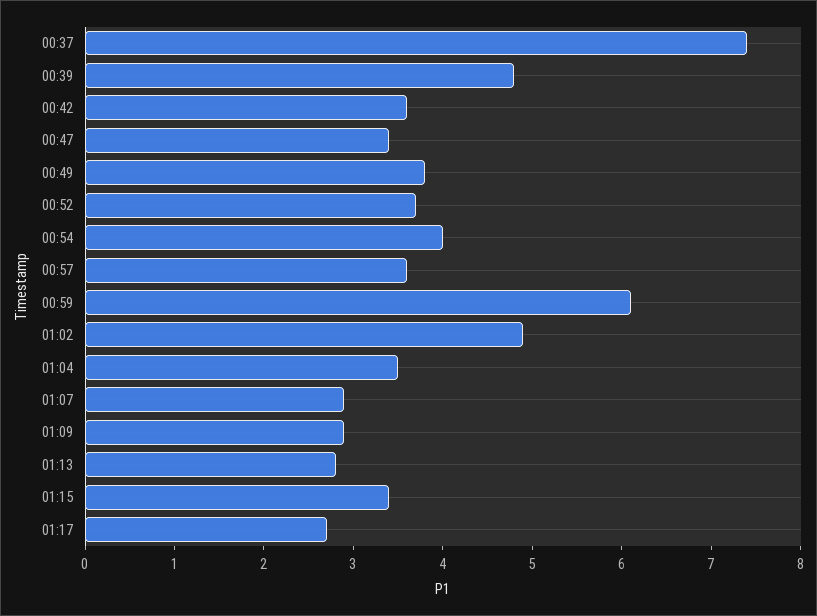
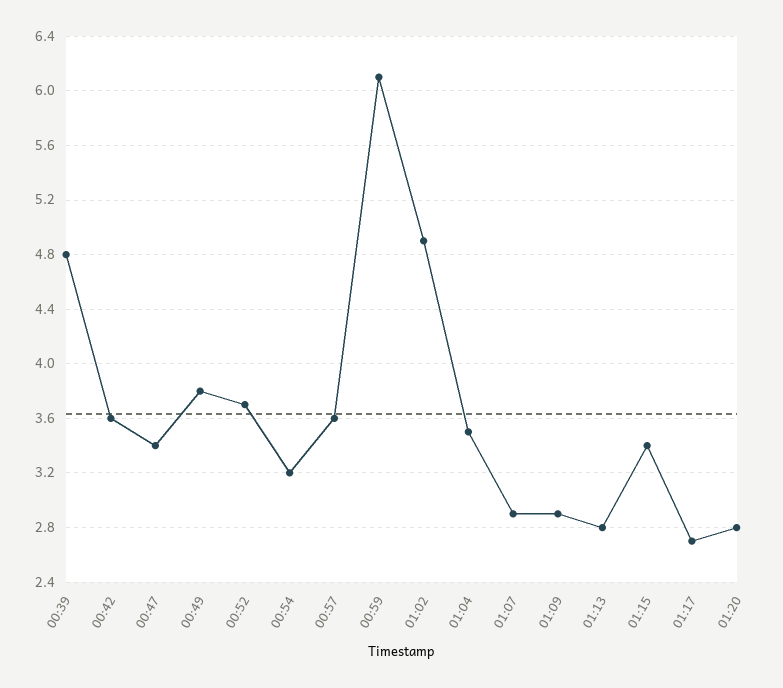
00:37: 7.4 -> none
00:54: 4 -> 3.2
01:20: none -> 2.8

